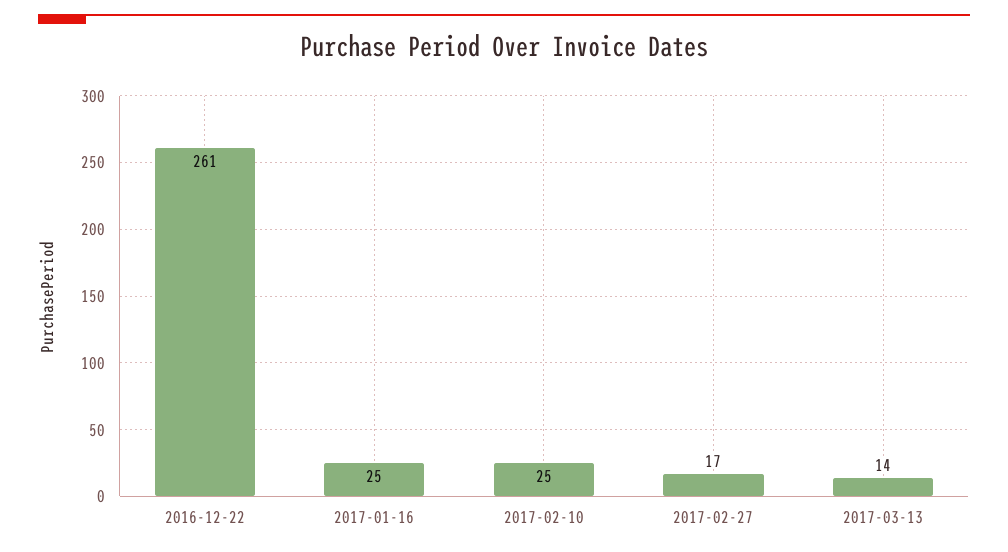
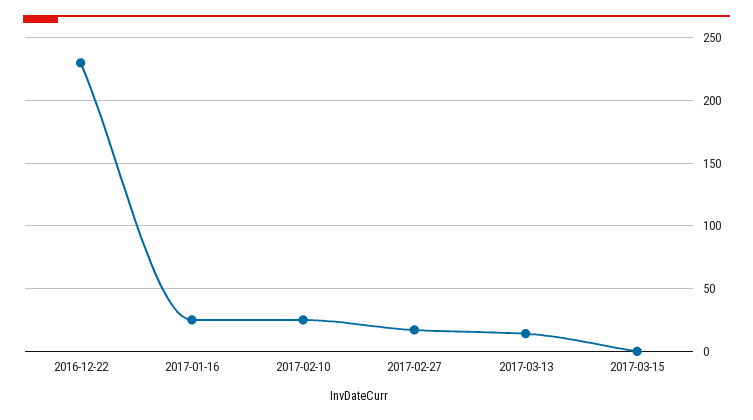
2016-12-22: 261 -> 230
2017-03-15: none -> 0

